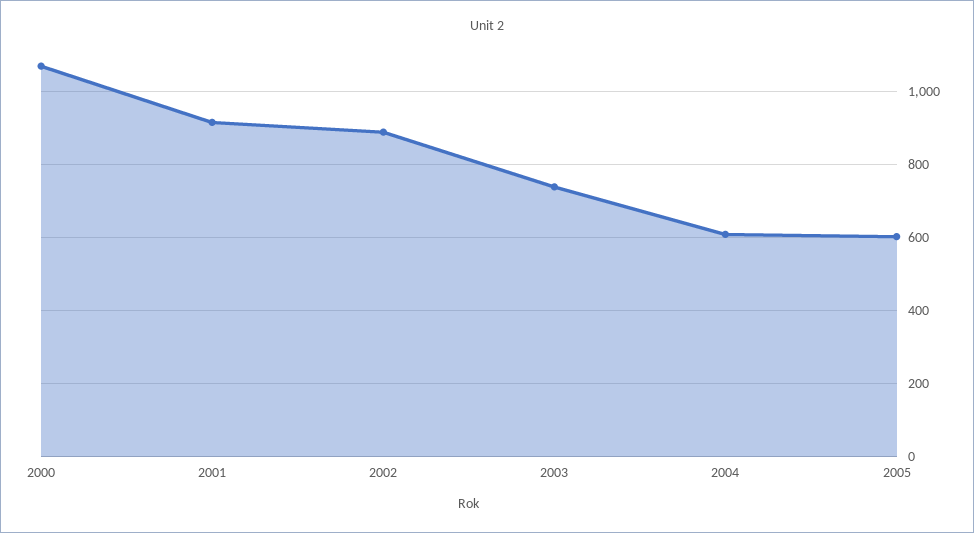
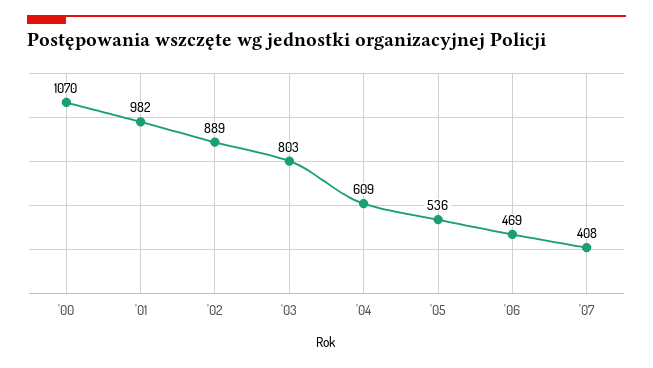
2001: 920 -> 982
2003: 740 -> 803
2005: 600 -> 536
'06: none -> 469
'07: none -> 408

